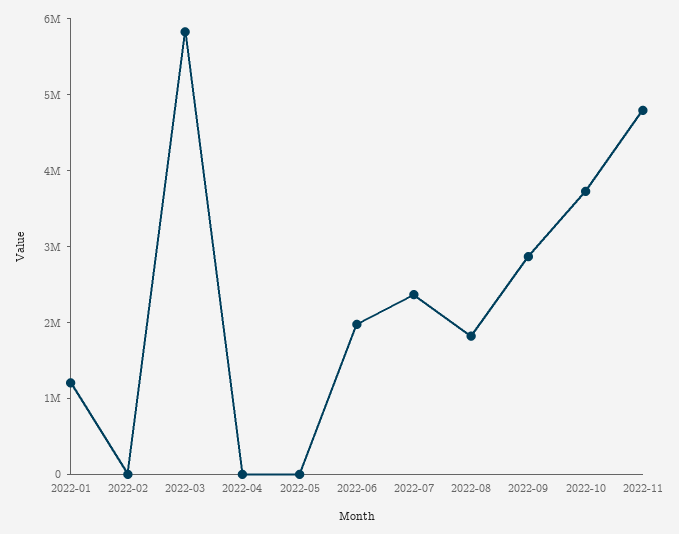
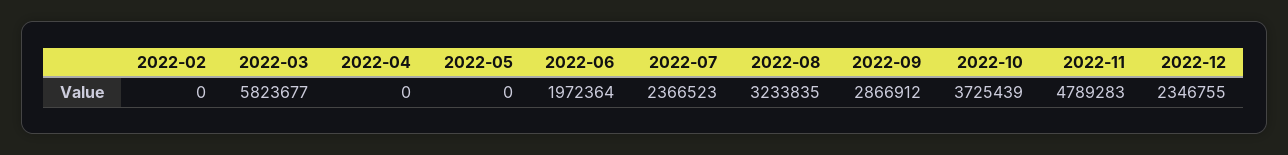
2022-01: 1200000 -> none
2022-08: 1800000 -> 3233835
2022-12: none -> 2346755

